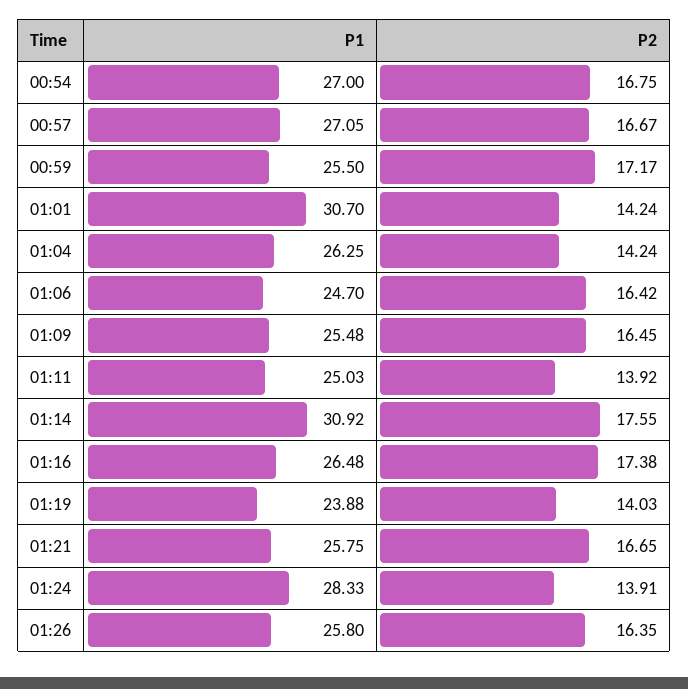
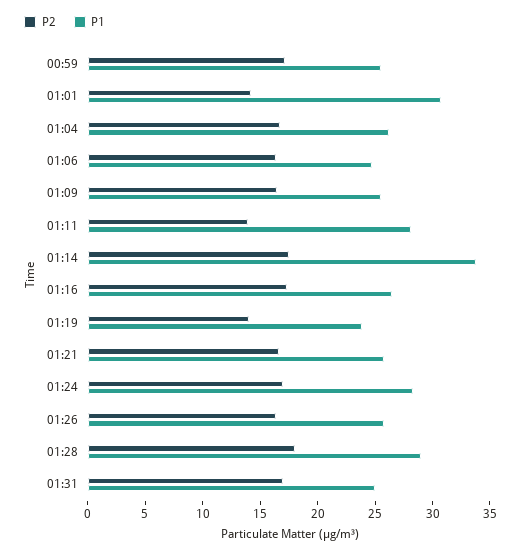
P1, 00:54: 27 -> none
P2, 00:54: 16.75 -> none
P1, 00:57: 27.05 -> none
P2, 00:57: 16.67 -> none
P2, 01:04: 14.24 -> 17
P1, 01:11: 25.03 -> 28
P1, 01:14: 30.92 -> 34
P2, 01:24: 13.91 -> 17
P2, 01:28: none -> 18
P1, 01:28: none -> 29
P2, 01:31: none -> 17
P1, 01:31: none -> 25

